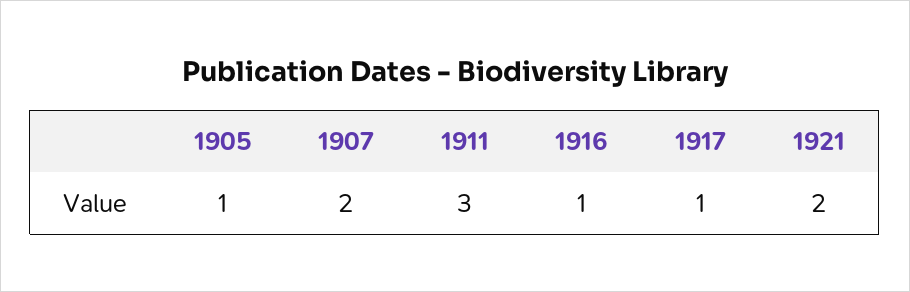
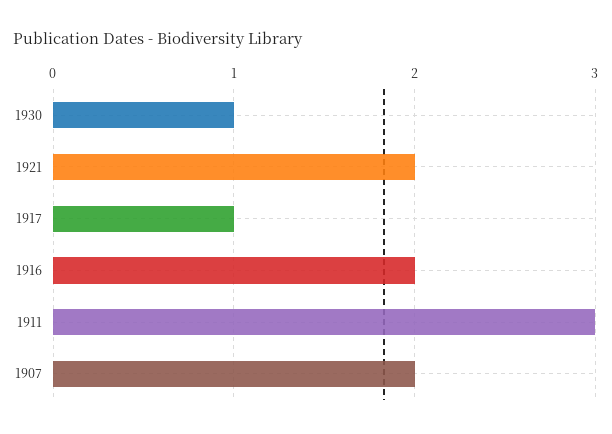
1905: 1 -> none
1916: 1 -> 2
1930: none -> 1

